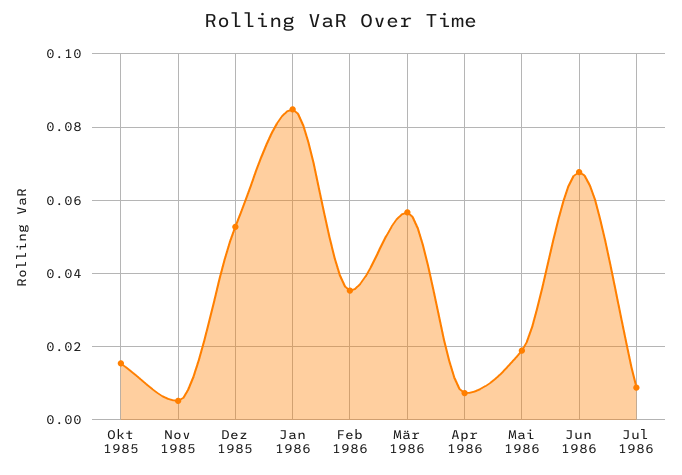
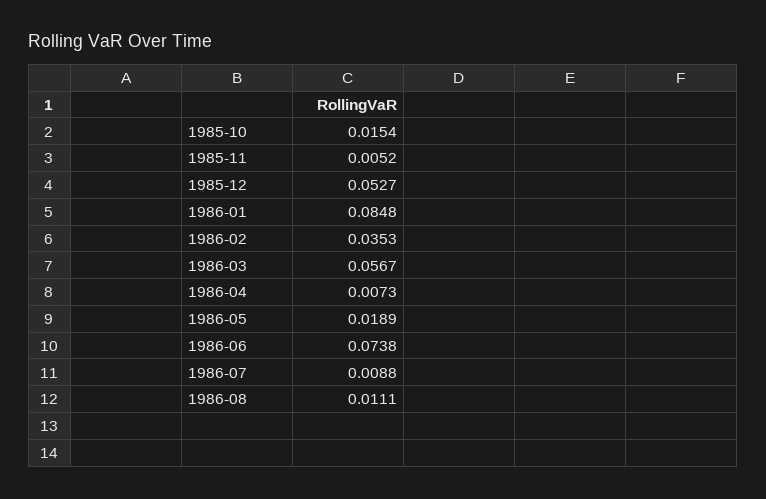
Jun 1986: 0.068 -> 0.0738
1986-08: none -> 0.0111

